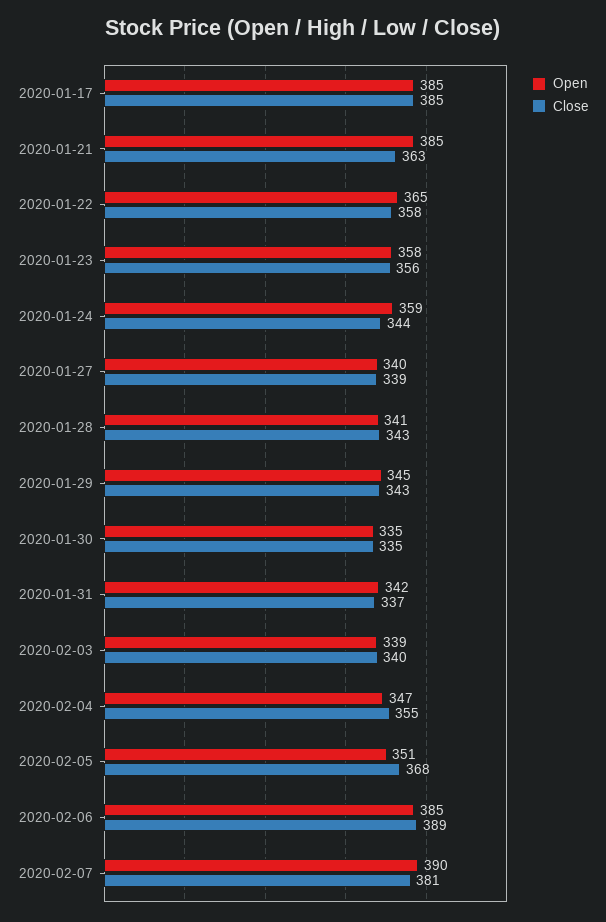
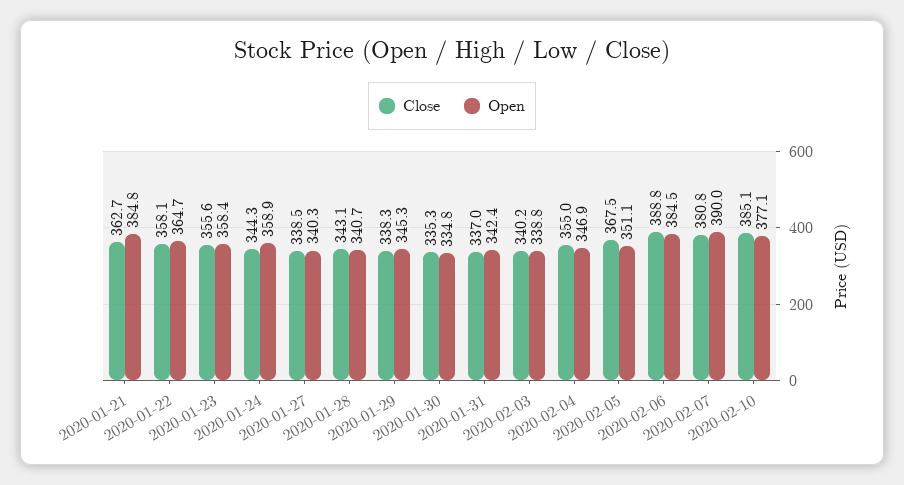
Open, 2020-01-17: 385 -> none
Close, 2020-01-17: 385 -> none
Close, 2020-01-29: 343 -> 338.3
Close, 2020-02-10: none -> 385.1
Open, 2020-02-10: none -> 377.1

